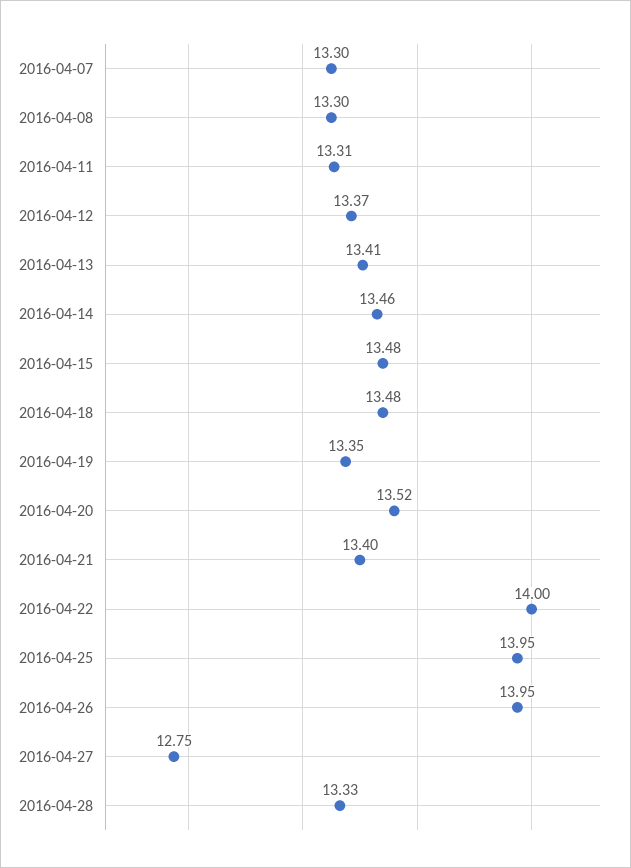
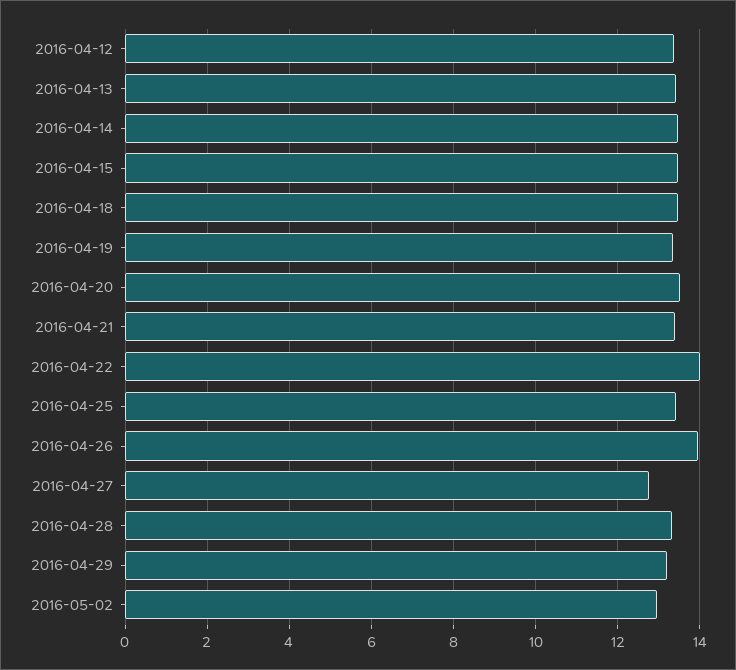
2016-04-07: 13.3 -> none
2016-04-08: 13.3 -> none
2016-04-11: 13.31 -> none
2016-04-25: 13.95 -> 13.4
2016-04-29: none -> 13.2
2016-05-02: none -> 13

